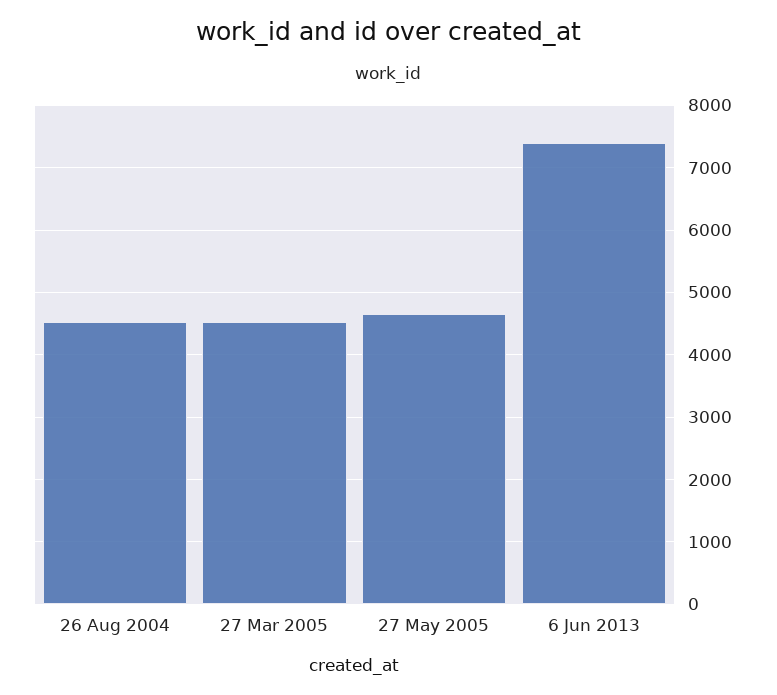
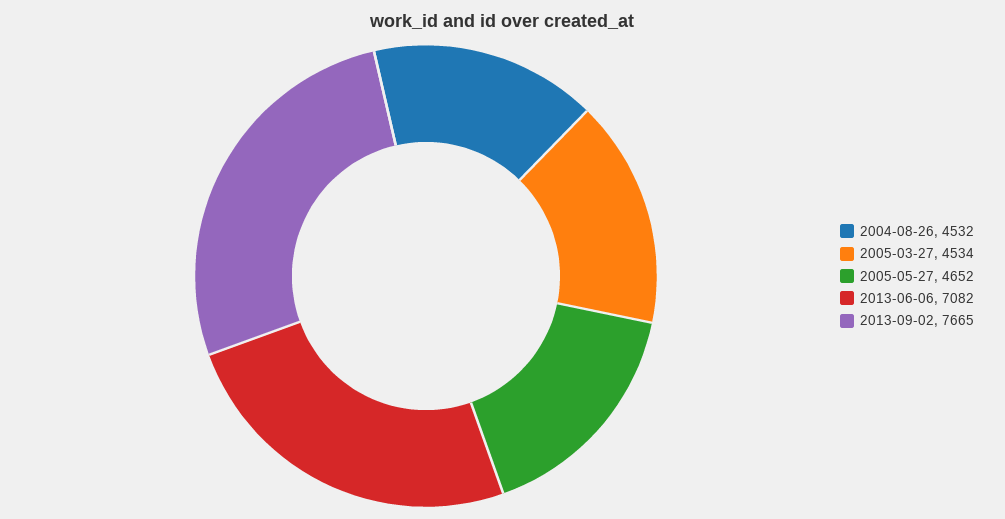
6 Jun 2013: 7400 -> 7082
2013-09-02: none -> 7665

